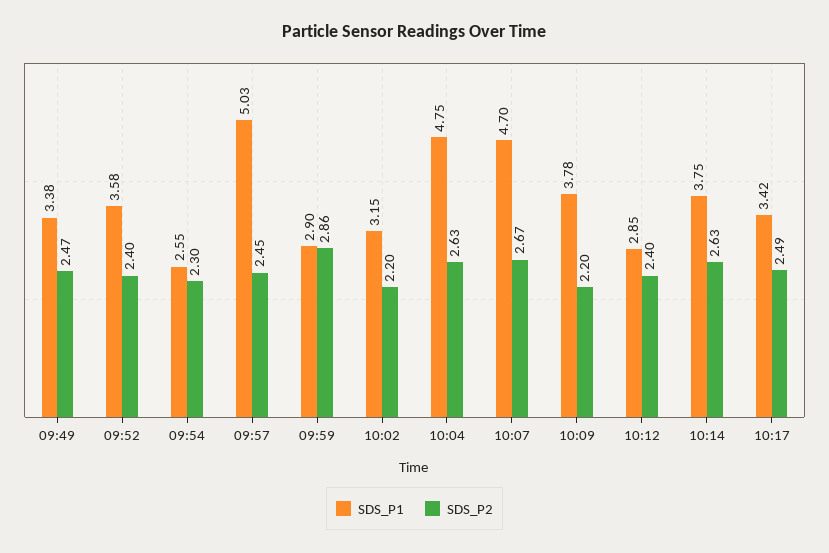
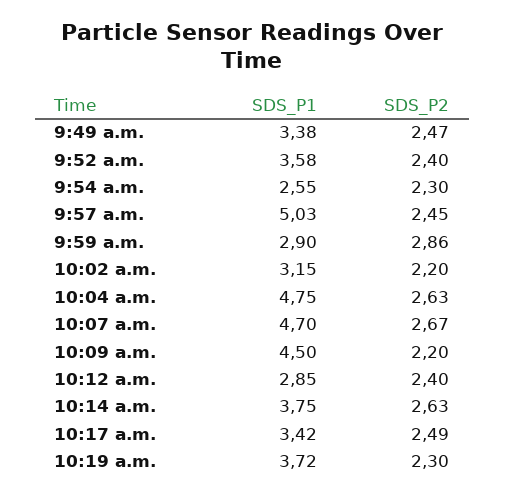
SDS_P1, 10:09: 3.78 -> 4.5
SDS_P1, 10:19 a.m.: none -> 3.72
SDS_P2, 10:19 a.m.: none -> 2.3

